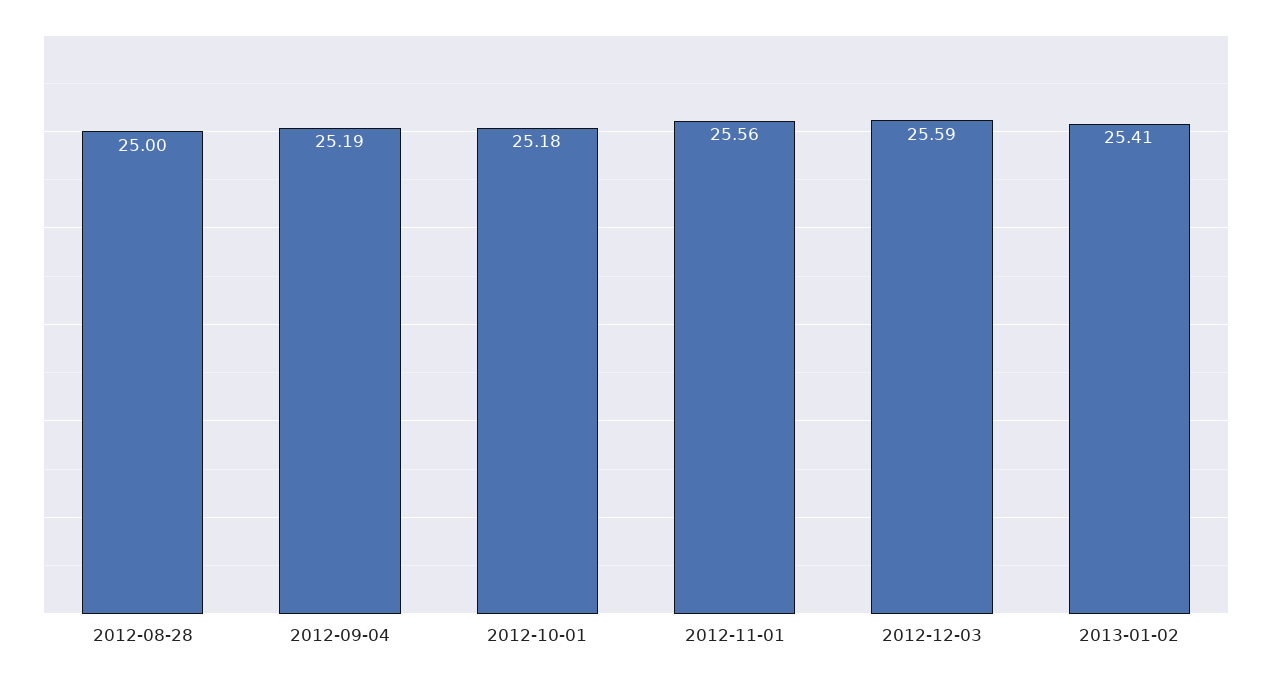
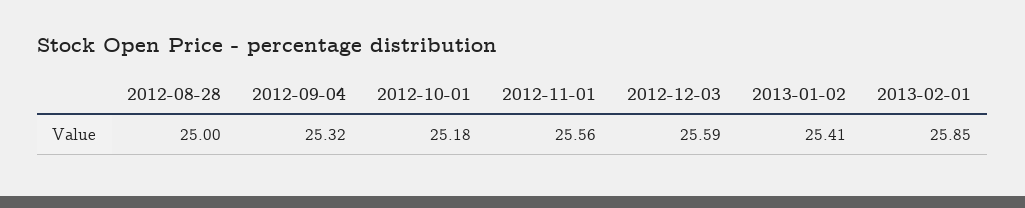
2012-09-04: 25.19 -> 25.32
2013-02-01: none -> 25.85

